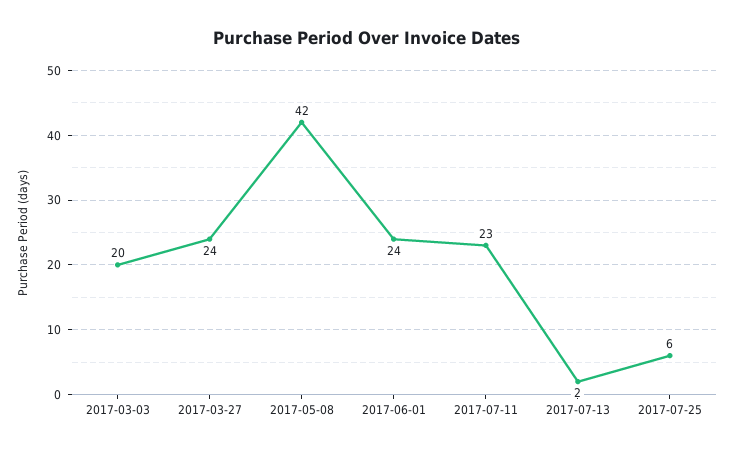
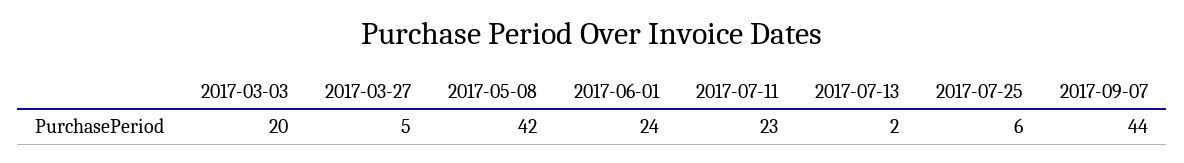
2017-03-27: 24 -> 5
2017-09-07: none -> 44

